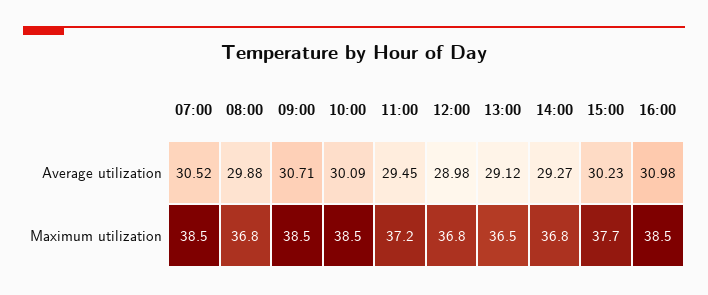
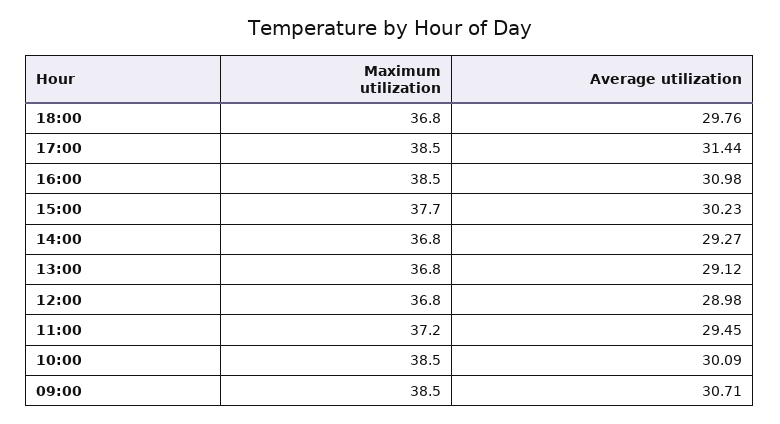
07:00, Average utilization: 30.52 -> none
08:00, Average utilization: 29.88 -> none
07:00, Maximum utilization: 38.5 -> none
08:00, Maximum utilization: 36.8 -> none
13:00, Maximum utilization: 36.5 -> 36.8
18:00, Maximum utilization: none -> 36.8
18:00, Average utilization: none -> 29.76
17:00, Maximum utilization: none -> 38.5
17:00, Average utilization: none -> 31.44

